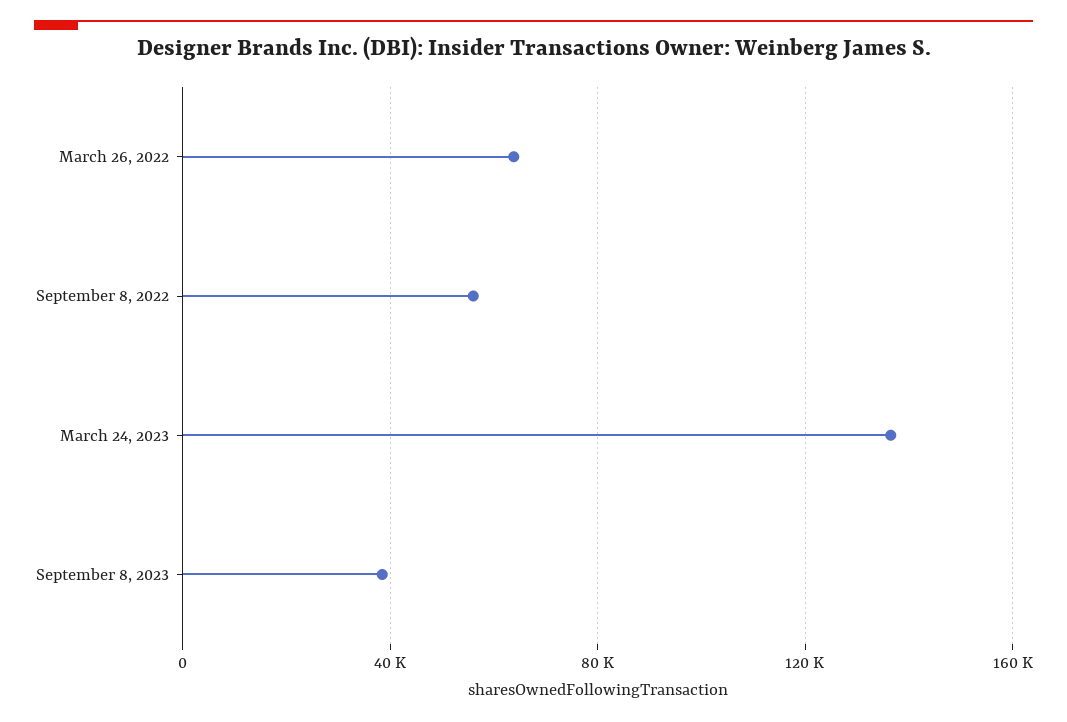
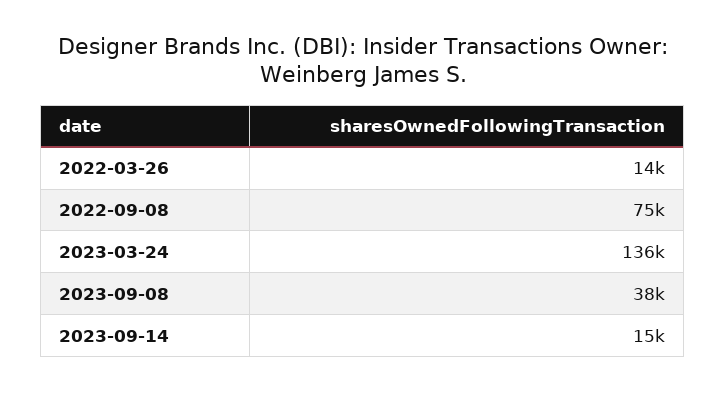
March 26, 2022: 65000 -> 14000
September 8, 2022: 55000 -> 75000
2023-09-14: none -> 15000

